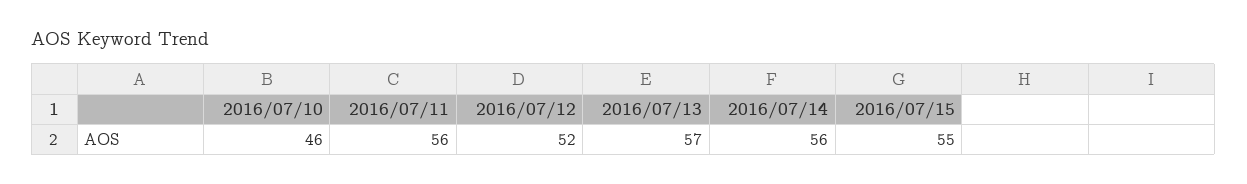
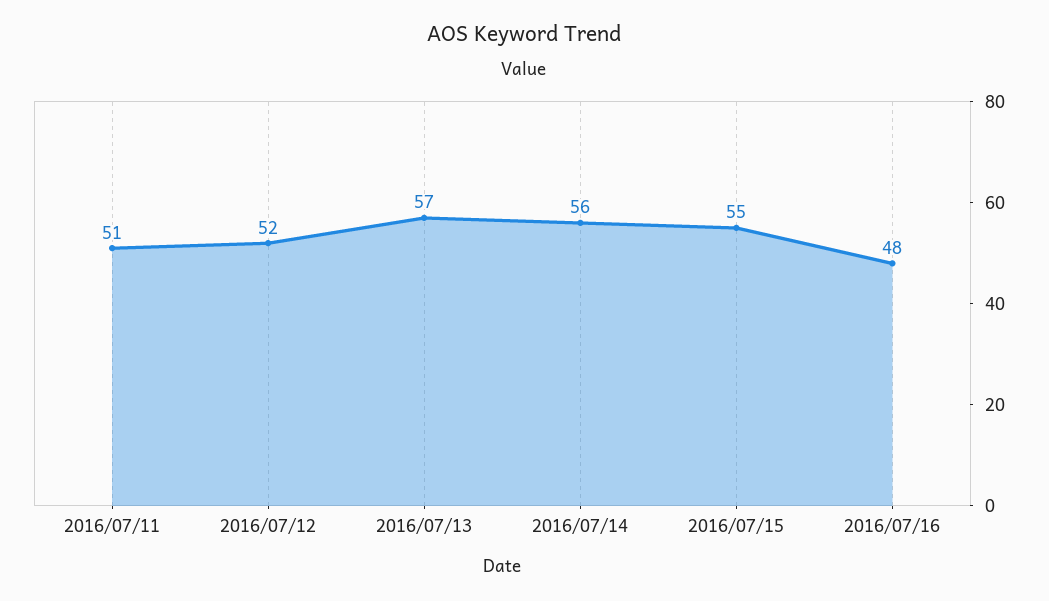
2016/07/10: 46 -> none
2016/07/11: 56 -> 51
2016/07/16: none -> 48

